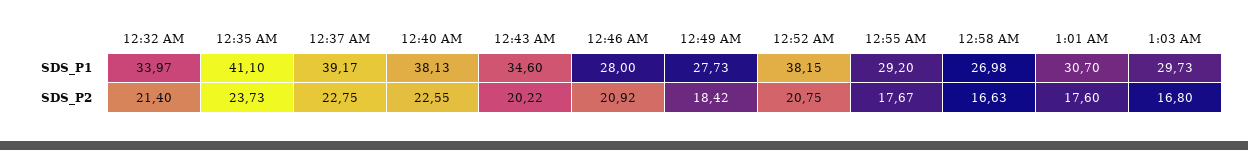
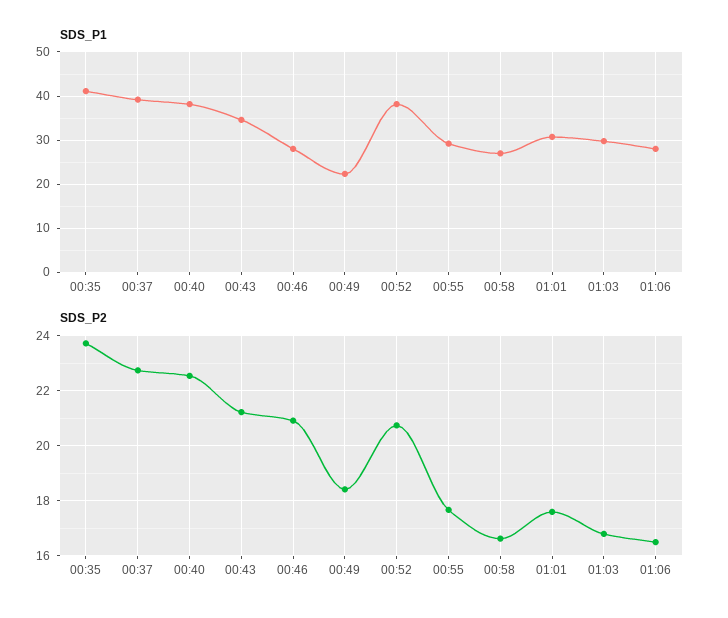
SDS_P1, 12:32 AM: 33.97 -> none
SDS_P1, 12:49 AM: 27.73 -> 22
SDS_P2, 12:32 AM: 21.4 -> none
SDS_P2, 12:43 AM: 20.22 -> 21.25
SDS_P1, 01:06: none -> 28
SDS_P2, 01:06: none -> 16.5

